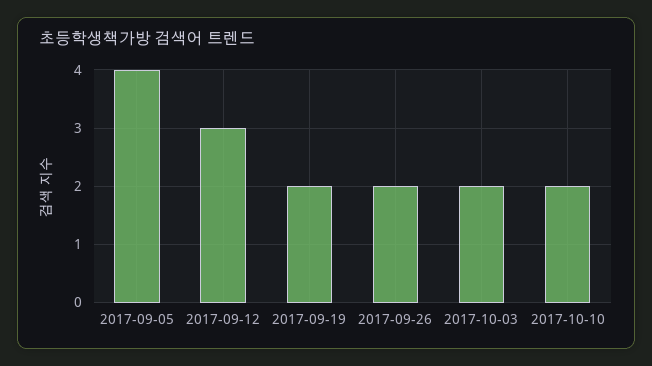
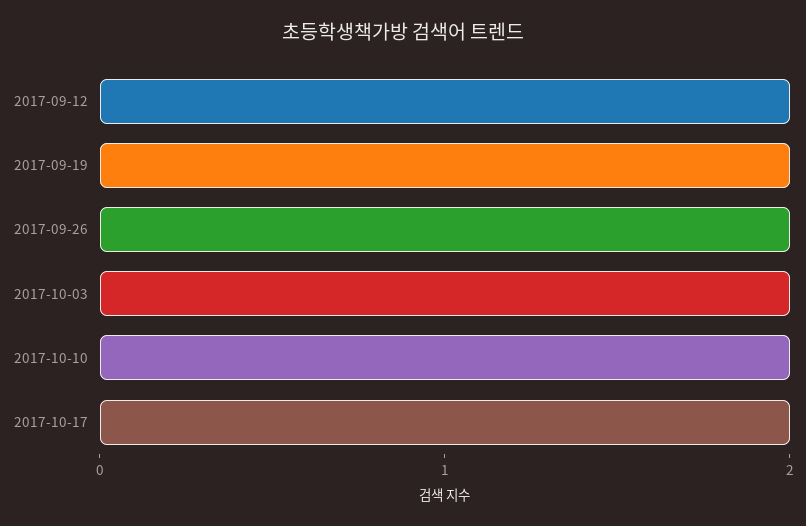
2017-09-05: 4 -> none
2017-09-12: 3 -> 2
2017-10-17: none -> 2

